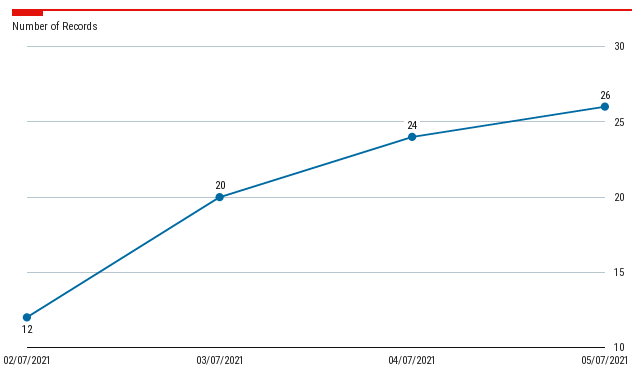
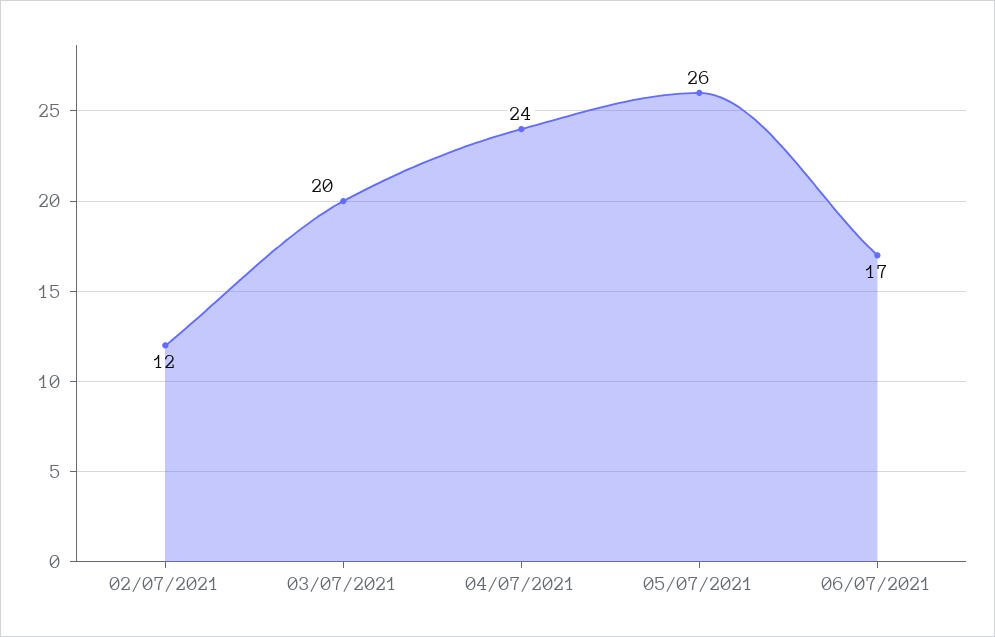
06/07/2021: none -> 17

